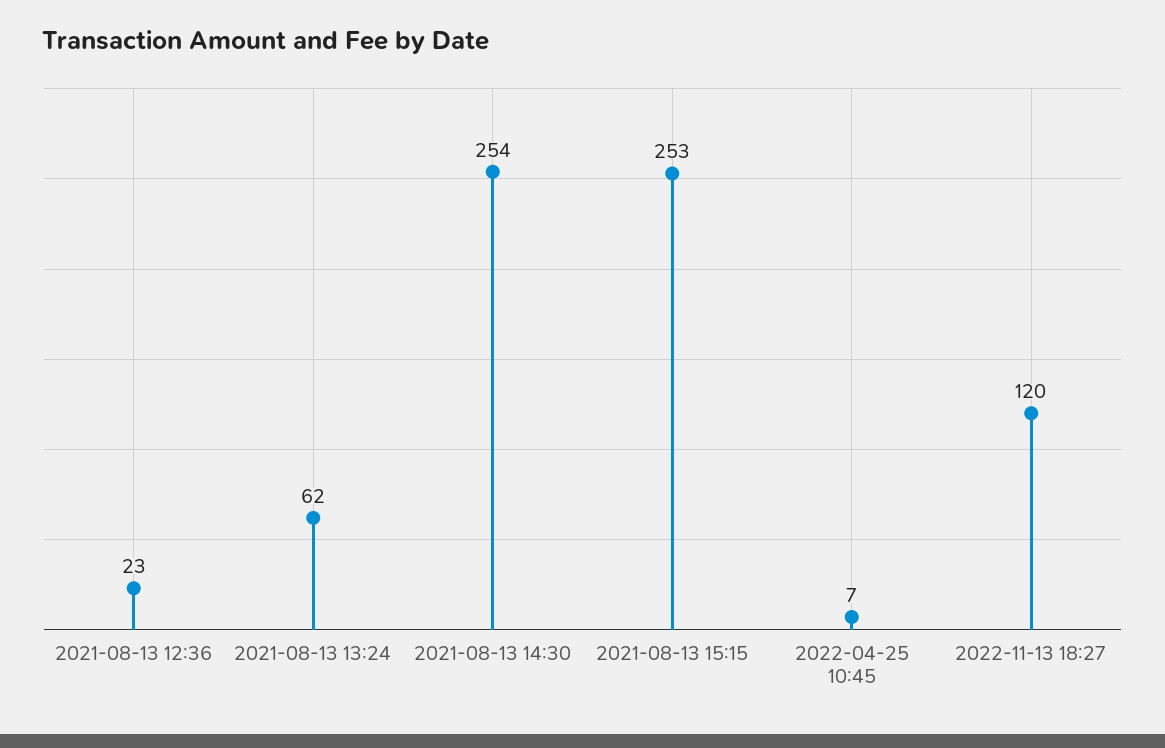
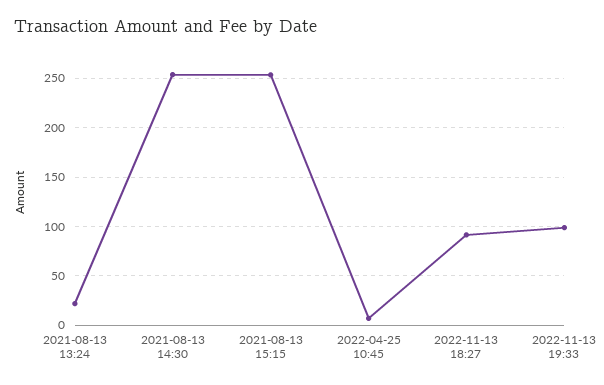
2021-08-13 12:36: 23 -> none
2021-08-13 13:24: 62 -> 20
2022-11-13 18:27: 120 -> 90
2022-11-13 19:33: none -> 100

